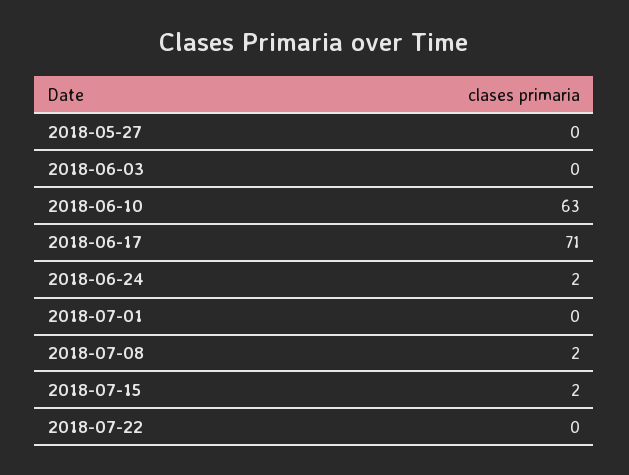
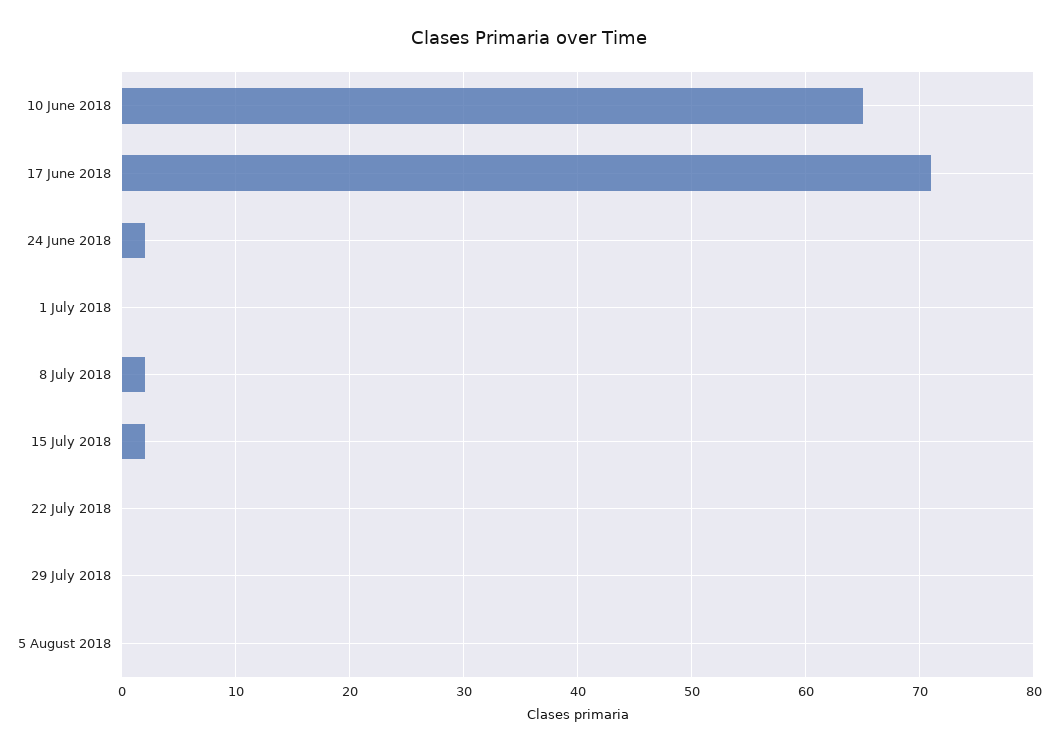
2018-05-27: 0 -> none
2018-06-03: 0 -> none
2018-06-10: 63 -> 65
29 July 2018: none -> 0
5 August 2018: none -> 0

